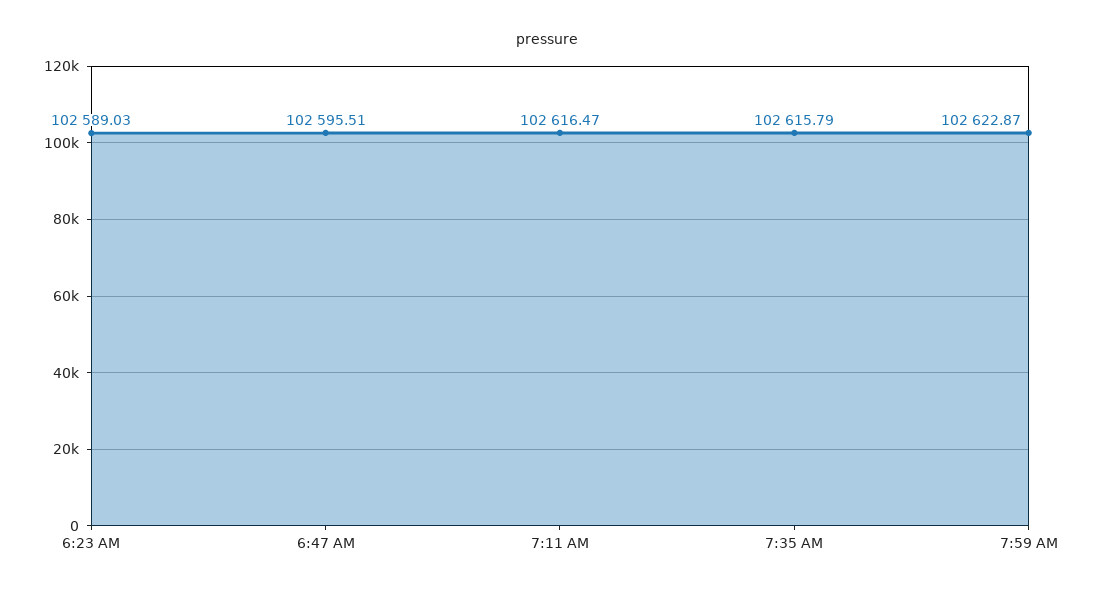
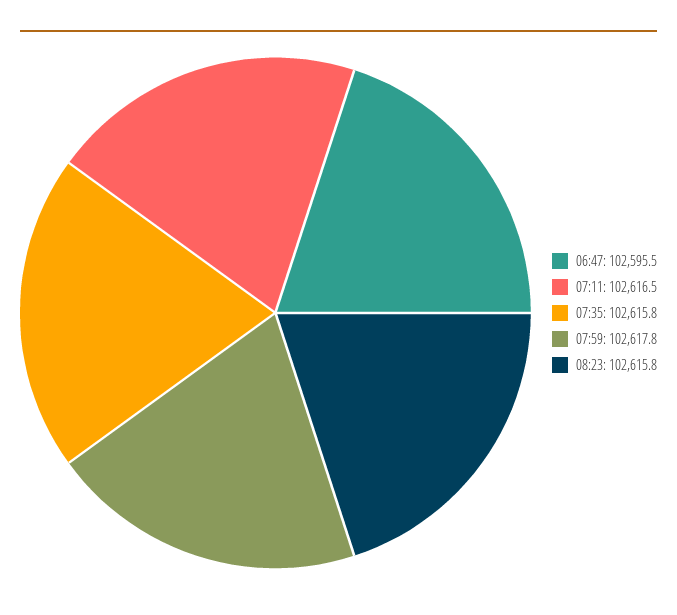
6:23 AM: 102589.03 -> none
7:59 AM: 102622.87 -> 102617.8
08:23: none -> 102615.8

